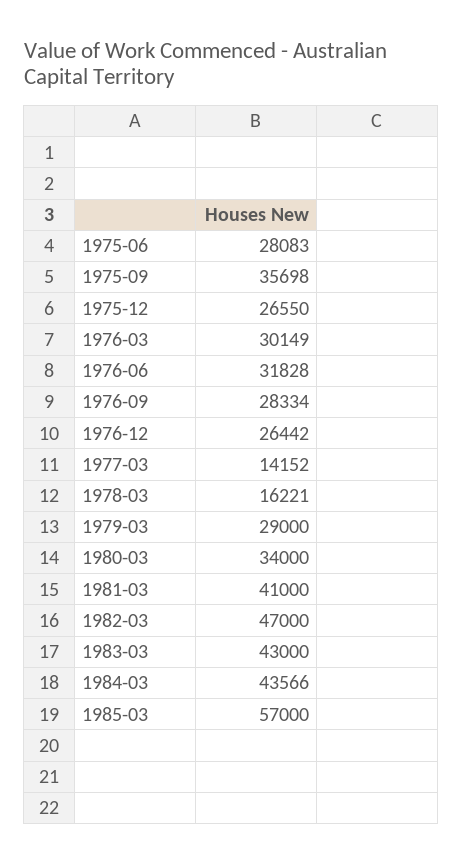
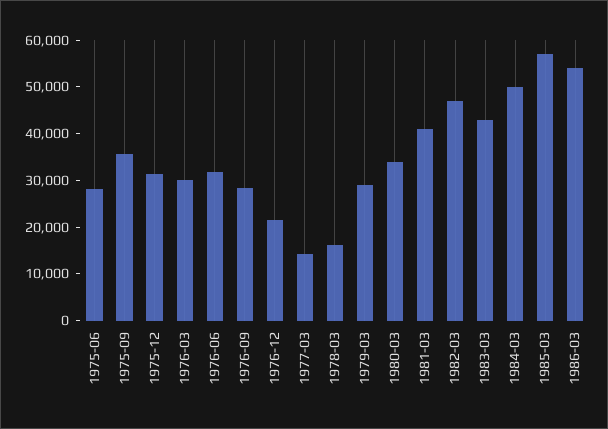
1975-12: 26550 -> 32000
1976-12: 26442 -> 22000
1984-03: 43566 -> 50000
1986-03: none -> 54000

